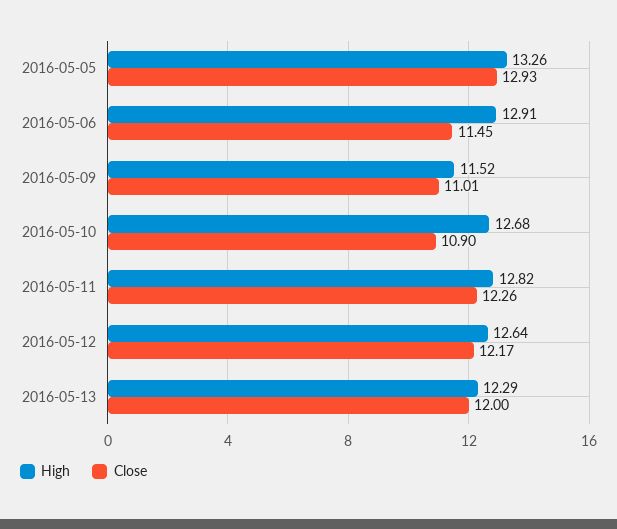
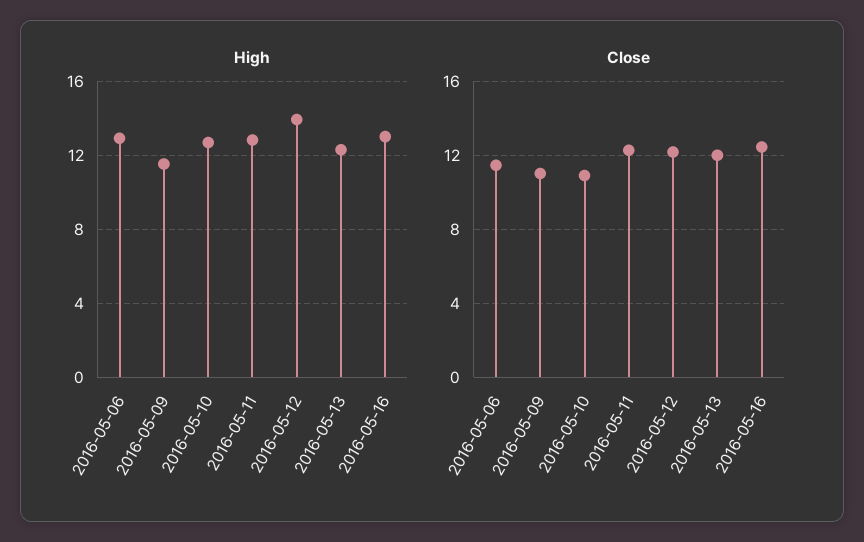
High, 2016-05-05: 13.26 -> none
Close, 2016-05-05: 12.93 -> none
High, 2016-05-12: 12.64 -> 14
High, 2016-05-16: none -> 13
Close, 2016-05-16: none -> 12.5

